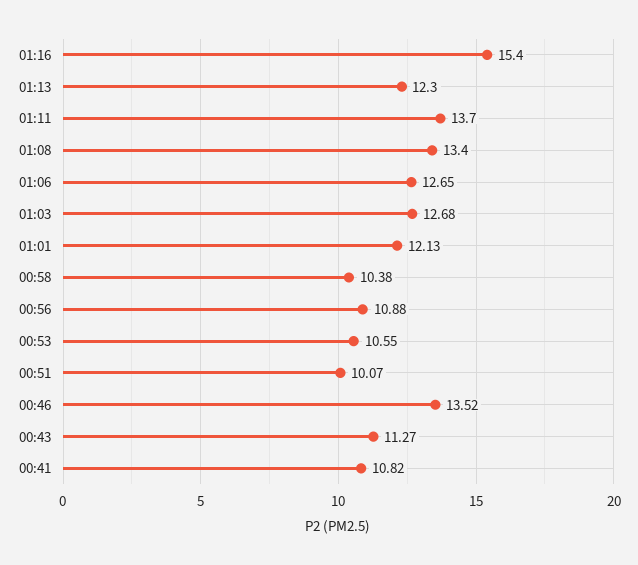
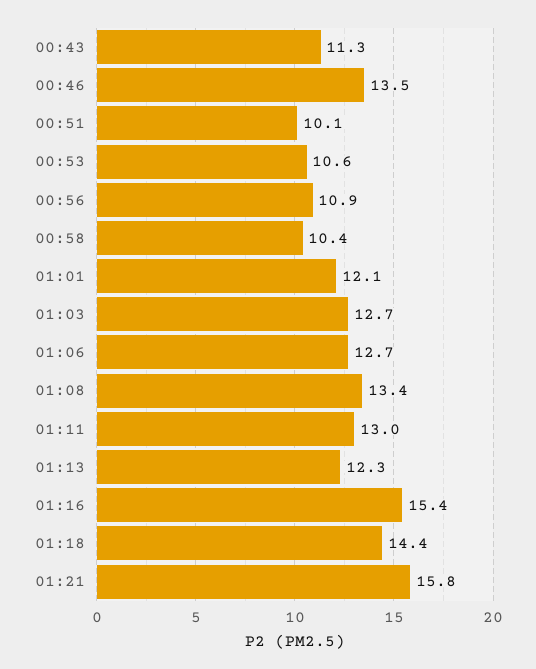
01:11: 13.7 -> 13
00:41: 10.82 -> none
01:18: none -> 14.4
01:21: none -> 15.8

